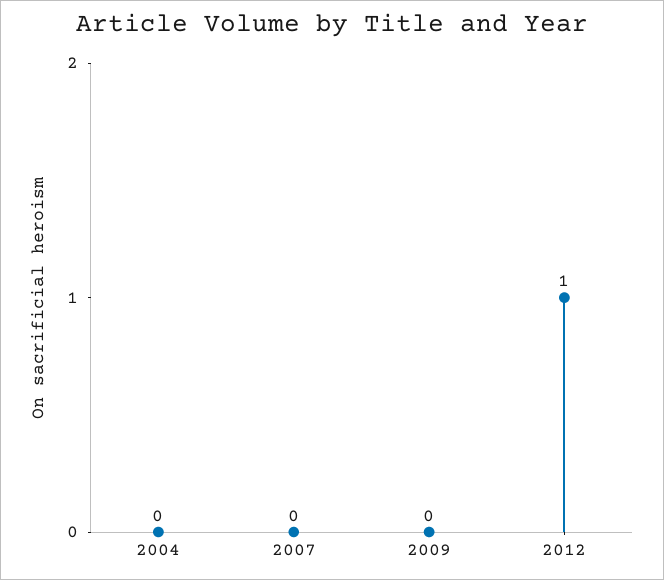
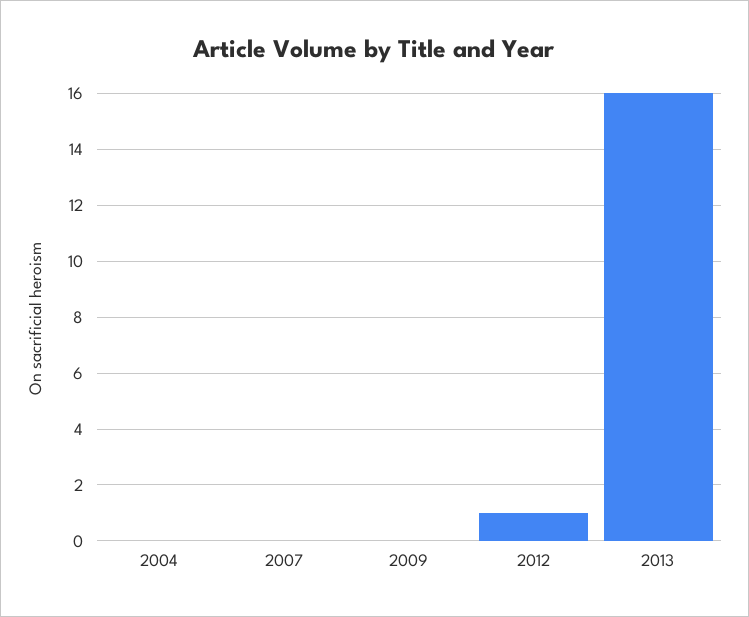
2013: none -> 16

